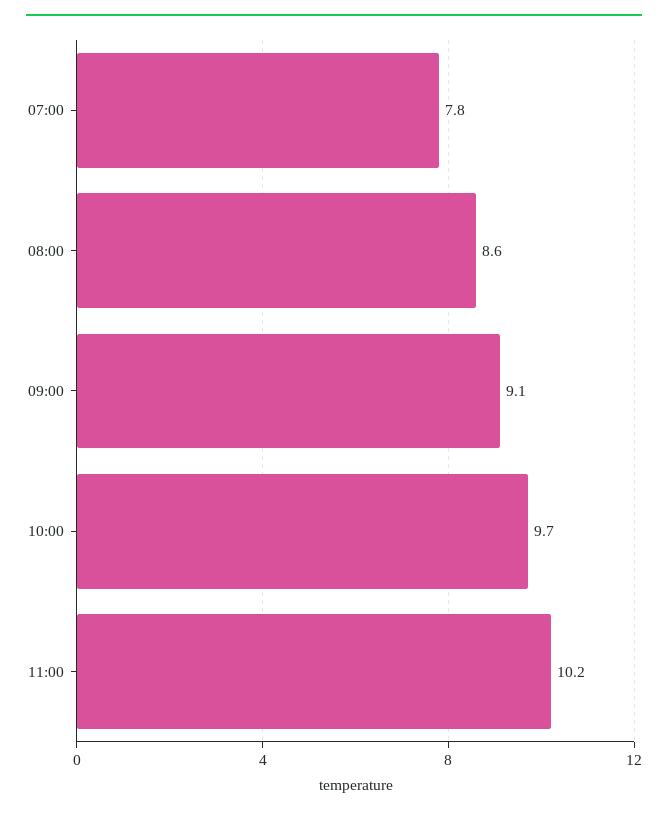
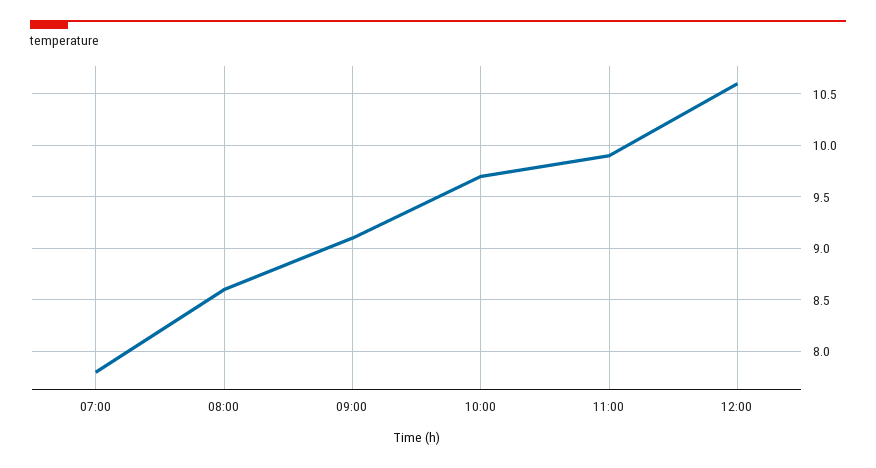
11:00: 10.2 -> 9.9
12:00: none -> 10.6

